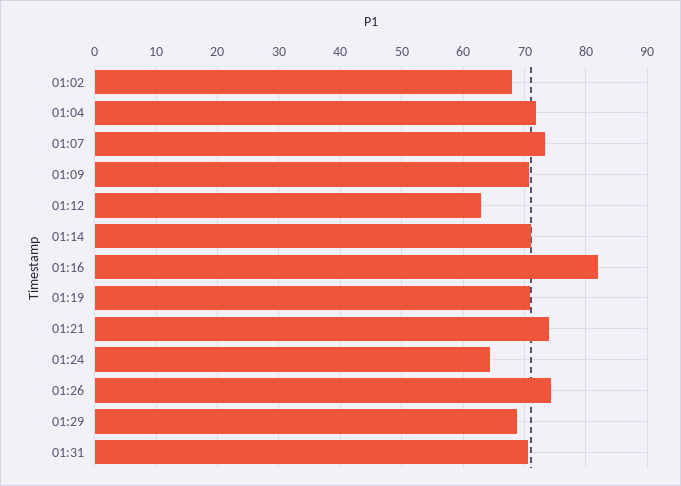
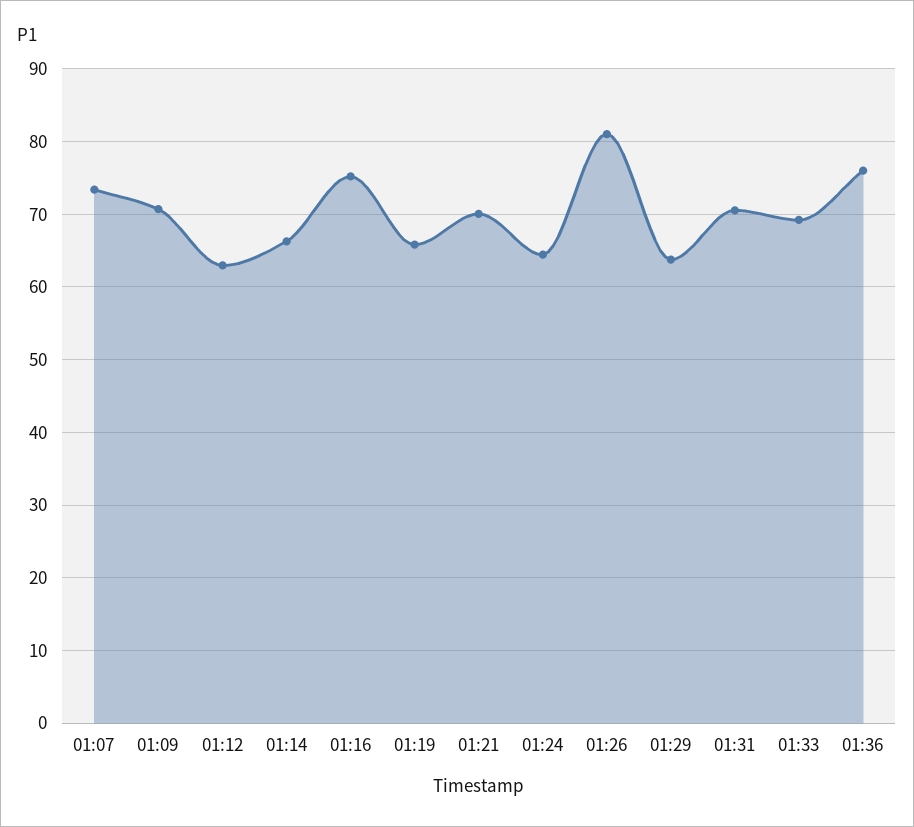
01:02: 68 -> none
01:04: 72 -> none
01:14: 71 -> 66
01:16: 82 -> 75
01:19: 71 -> 66
01:21: 74 -> 70
01:26: 74 -> 81
01:29: 69 -> 64
01:33: none -> 69
01:36: none -> 76

